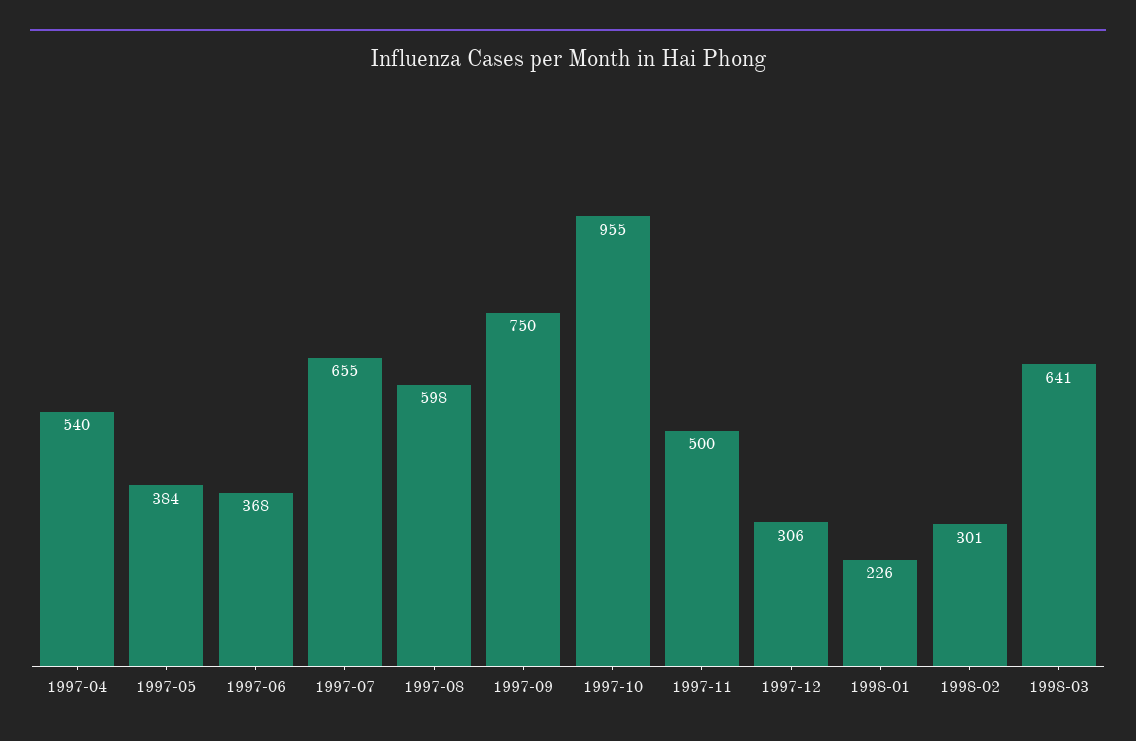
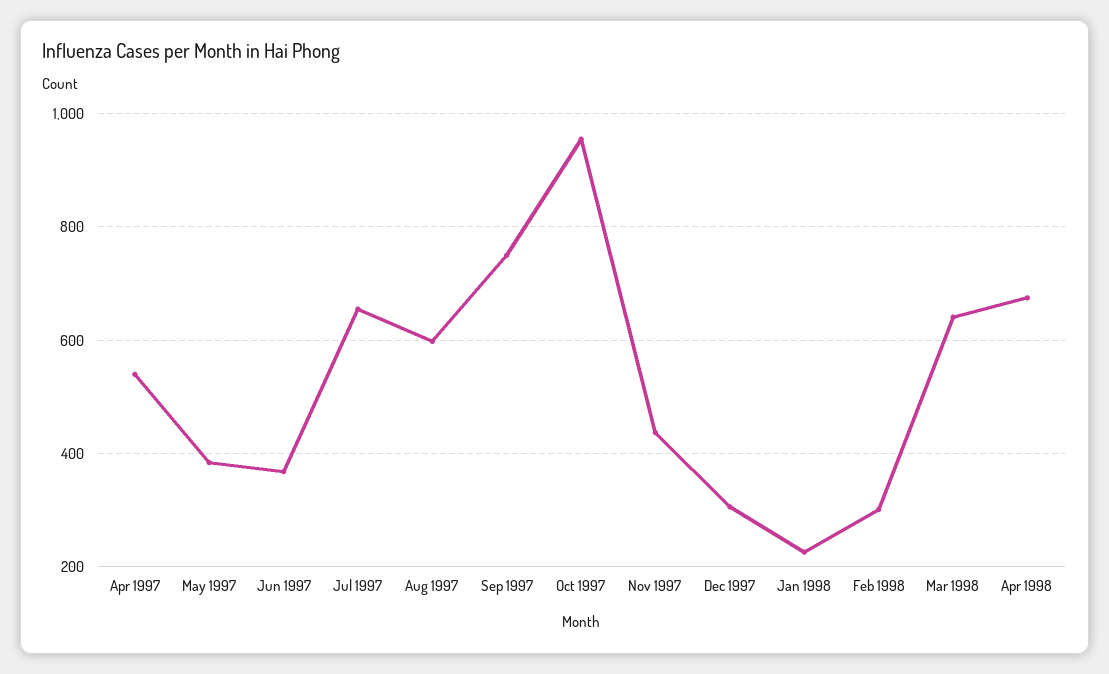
1997-11: 500 -> 440
Apr 1998: none -> 680

